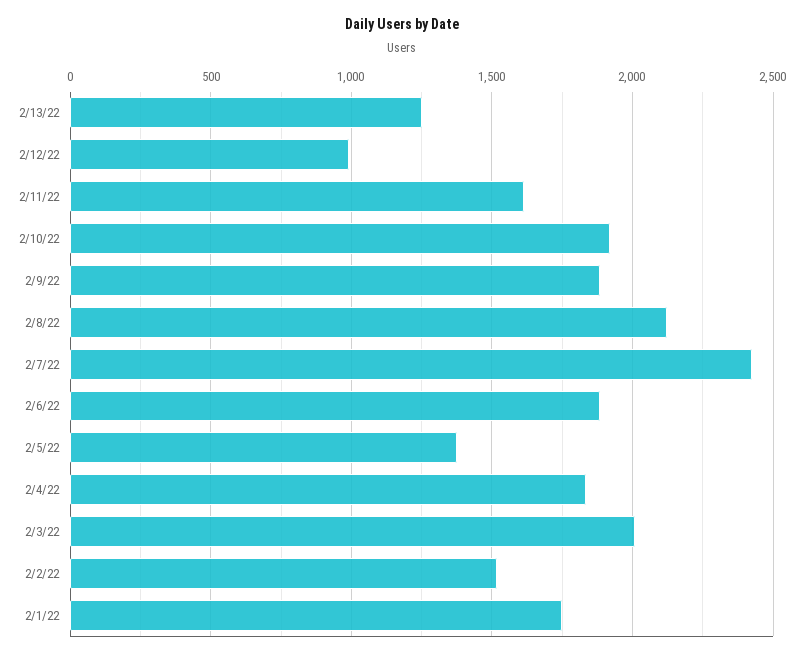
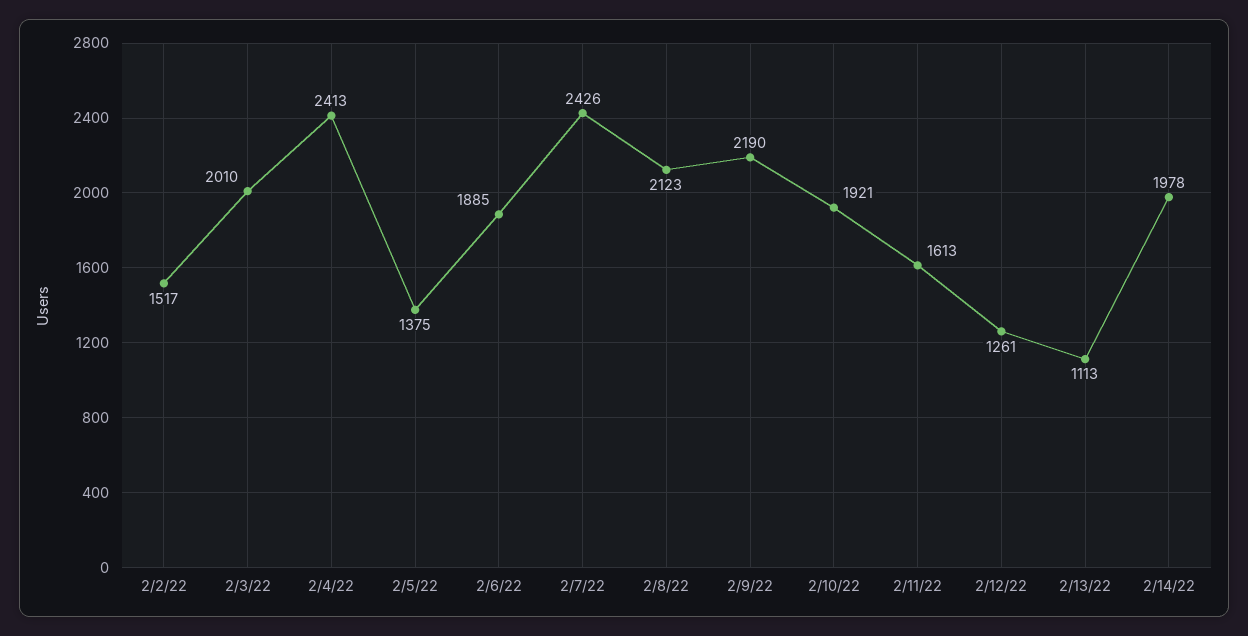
2/13/22: 1250 -> 1113
2/12/22: 1000 -> 1261
2/9/22: 1900 -> 2190
2/4/22: 1850 -> 2413
2/1/22: 1750 -> none
2/14/22: none -> 1978

